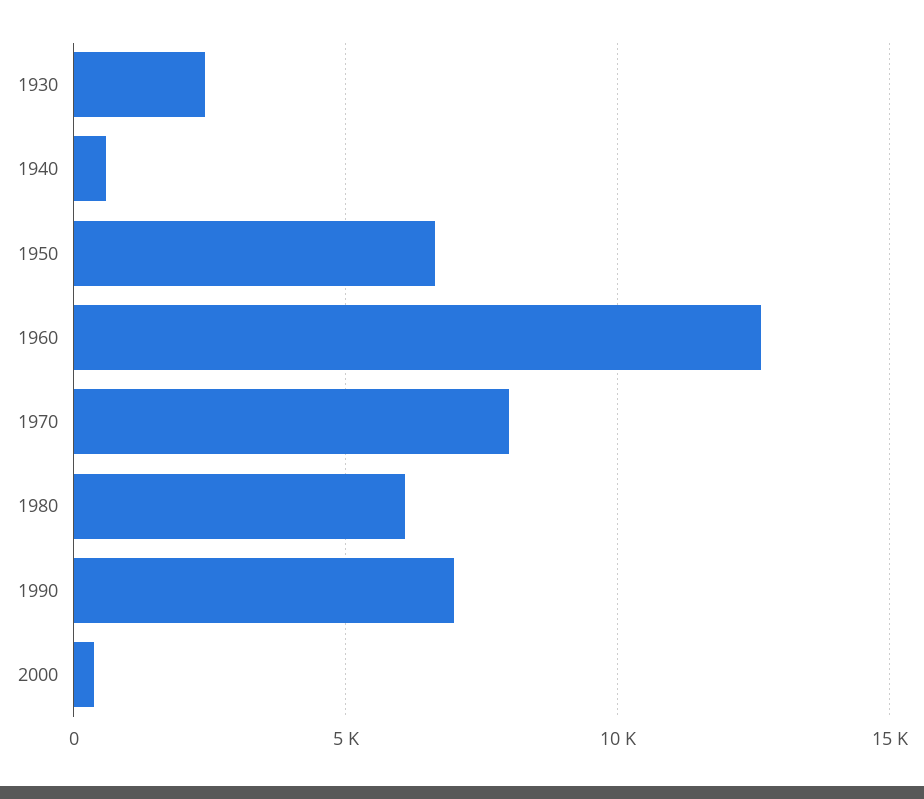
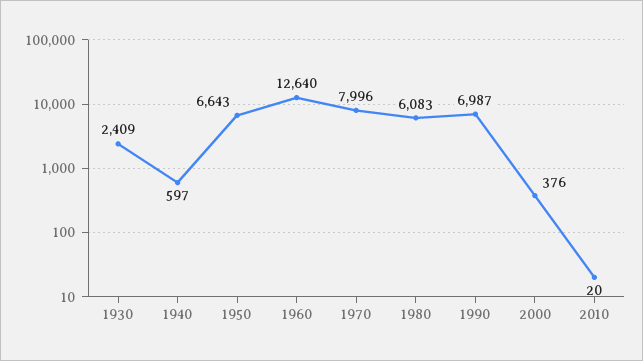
2010: none -> 20

